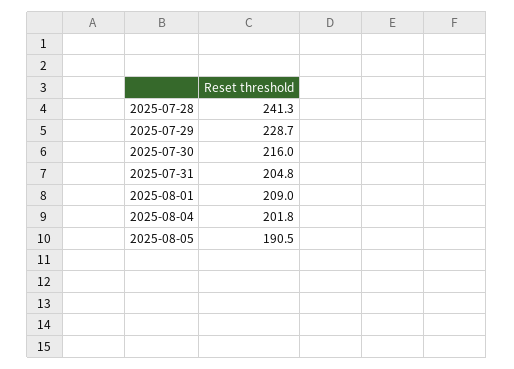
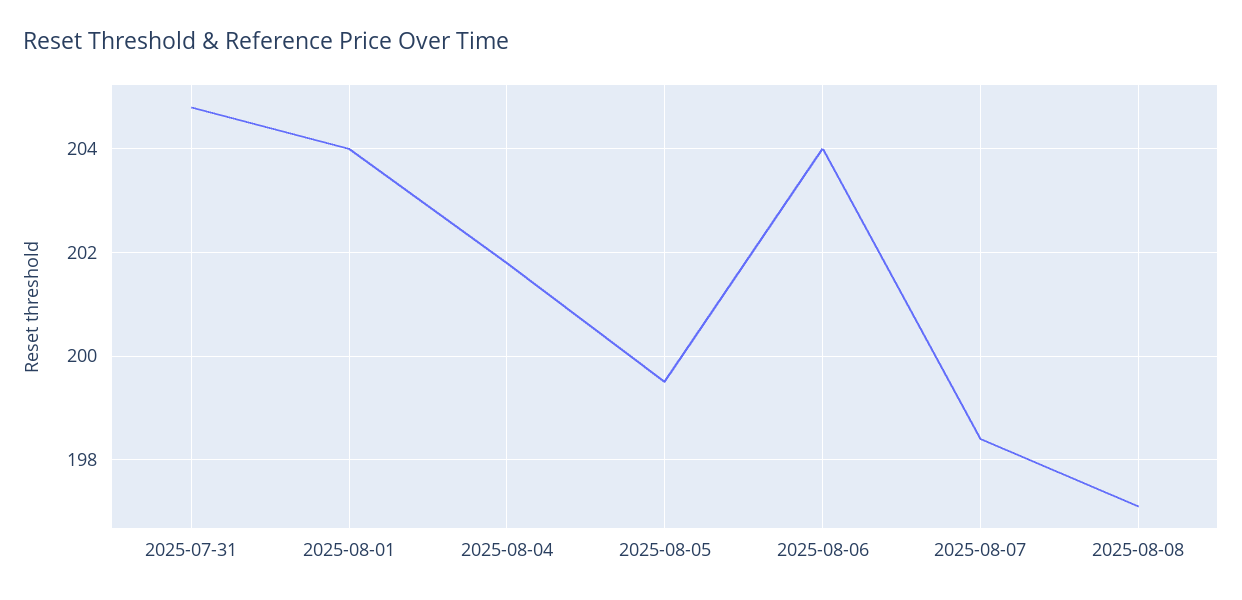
2025-07-28: 241.3 -> none
2025-07-29: 228.7 -> none
2025-07-30: 216 -> none
2025-08-01: 209 -> 204
2025-08-05: 190.5 -> 199.5
2025-08-06: none -> 204
2025-08-07: none -> 198.5
2025-08-08: none -> 197

